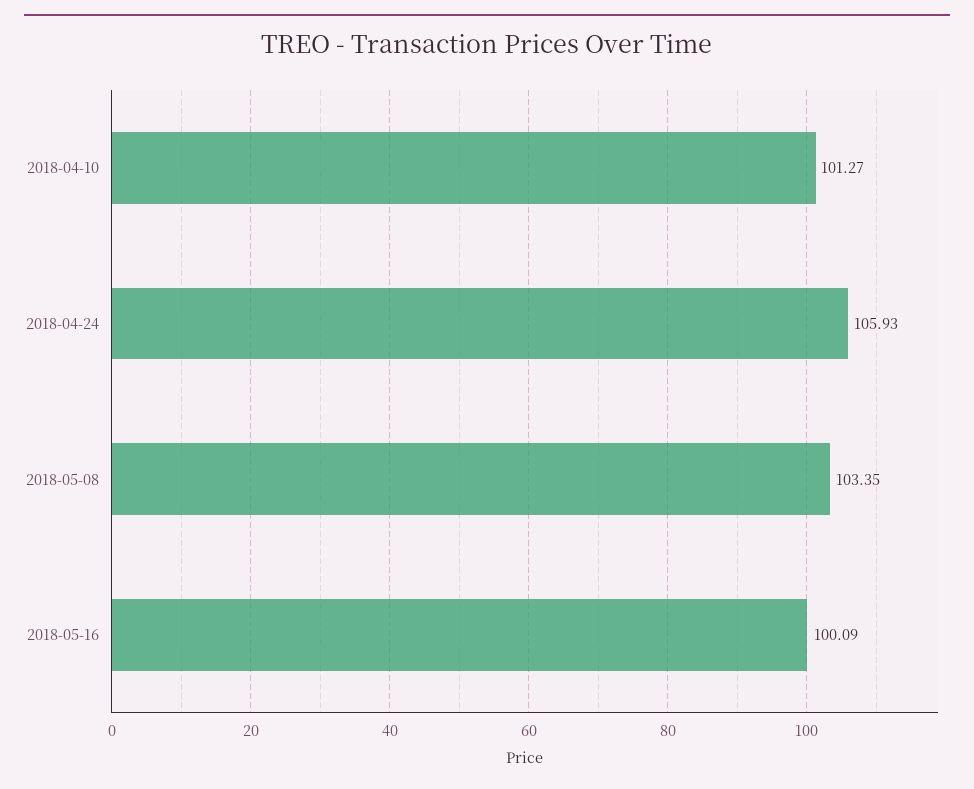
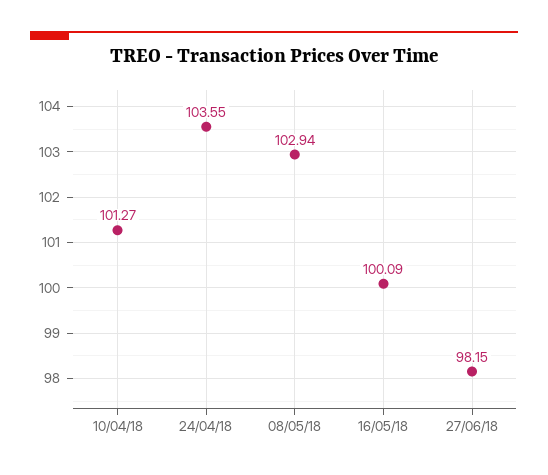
2018-04-24: 105.93 -> 103.55
2018-05-08: 103.35 -> 102.94
27/06/18: none -> 98.15

